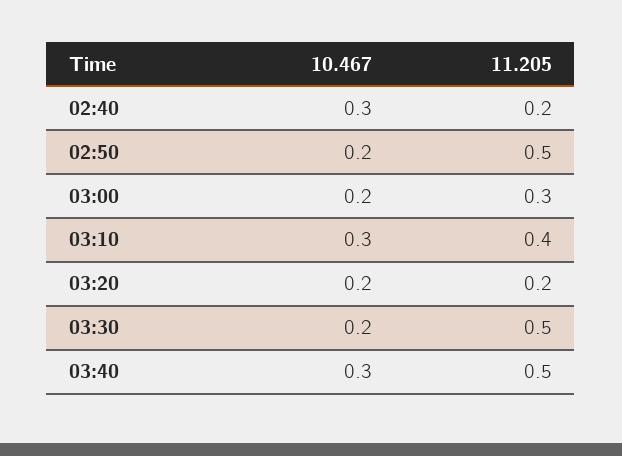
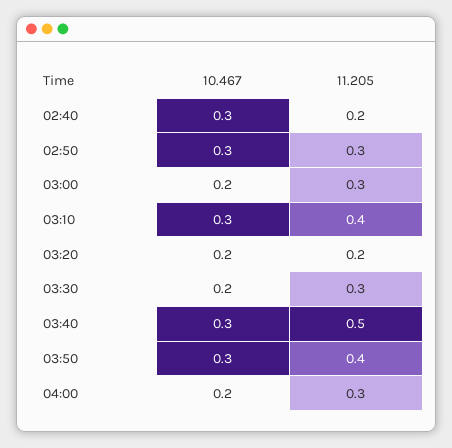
10.467, 02:50: 0.2 -> 0.3
11.205, 02:50: 0.5 -> 0.3
11.205, 03:30: 0.5 -> 0.3
10.467, 03:50: none -> 0.3
11.205, 03:50: none -> 0.4
10.467, 04:00: none -> 0.2
11.205, 04:00: none -> 0.3

